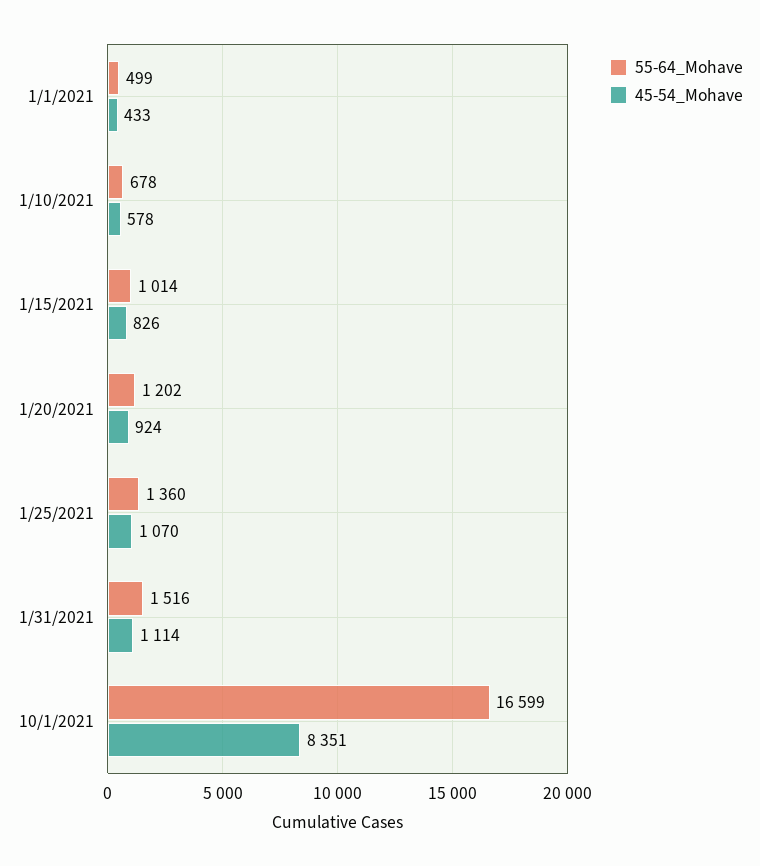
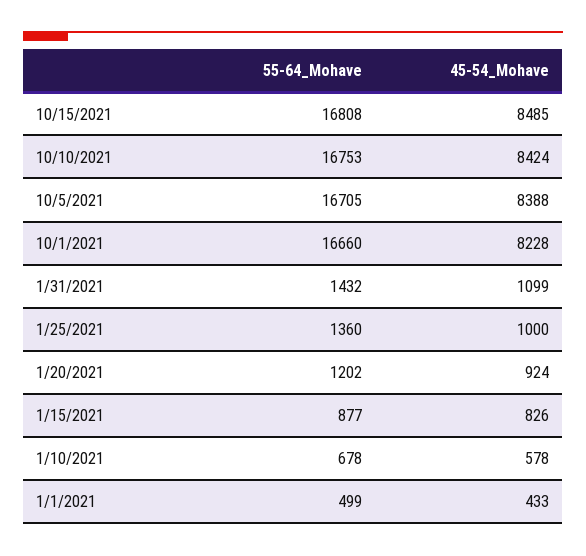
55-64_Mohave, 1/15/2021: 1014 -> 877
45-54_Mohave, 1/25/2021: 1070 -> 1000
55-64_Mohave, 1/31/2021: 1516 -> 1432
45-54_Mohave, 1/31/2021: 1114 -> 1099
55-64_Mohave, 10/1/2021: 16599 -> 16660
45-54_Mohave, 10/1/2021: 8351 -> 8228
55-64_Mohave, 10/15/2021: none -> 16808
45-54_Mohave, 10/15/2021: none -> 8485
55-64_Mohave, 10/10/2021: none -> 16753
45-54_Mohave, 10/10/2021: none -> 8424
55-64_Mohave, 10/5/2021: none -> 16705
45-54_Mohave, 10/5/2021: none -> 8388

